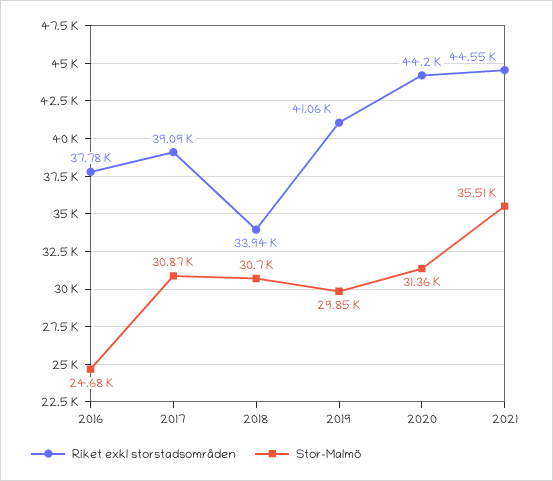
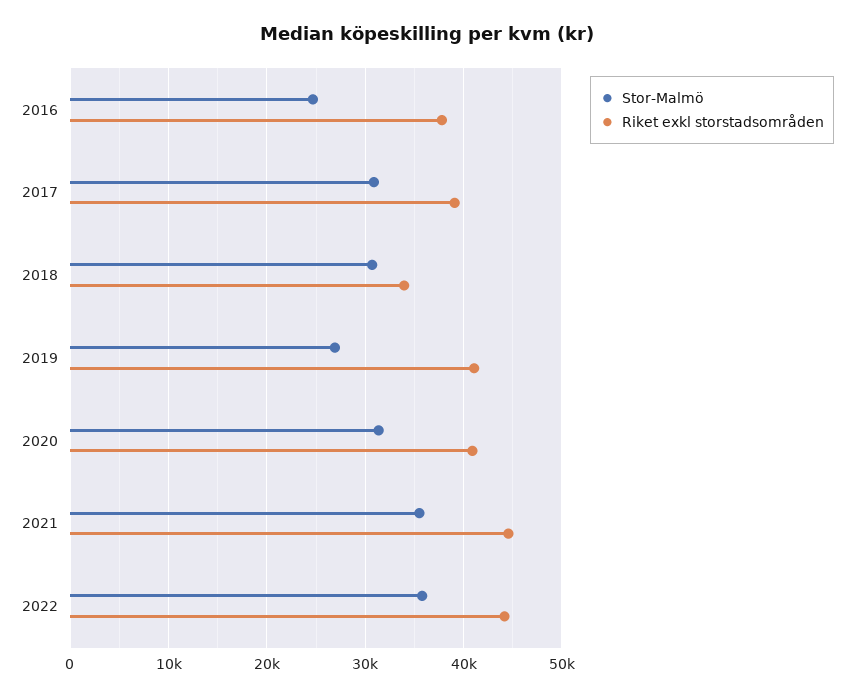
Stor-Malmö, 2019: 29850 -> 27000
Riket exkl storstadsområden, 2020: 44200 -> 41000
Stor-Malmö, 2022: none -> 36000
Riket exkl storstadsområden, 2022: none -> 44000

